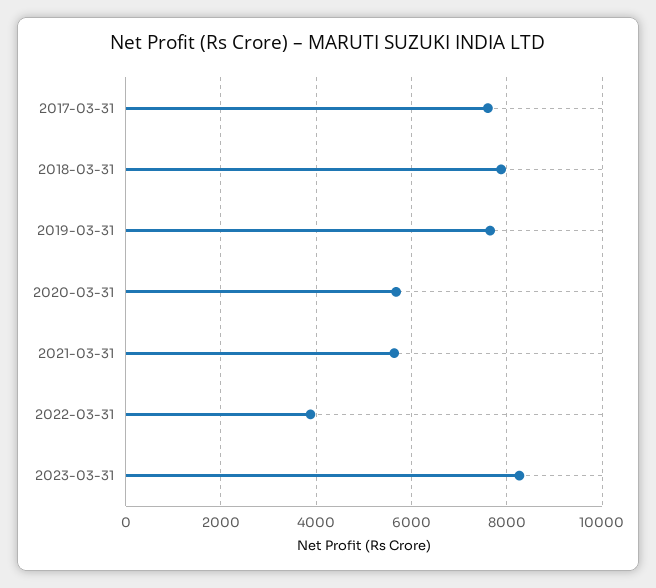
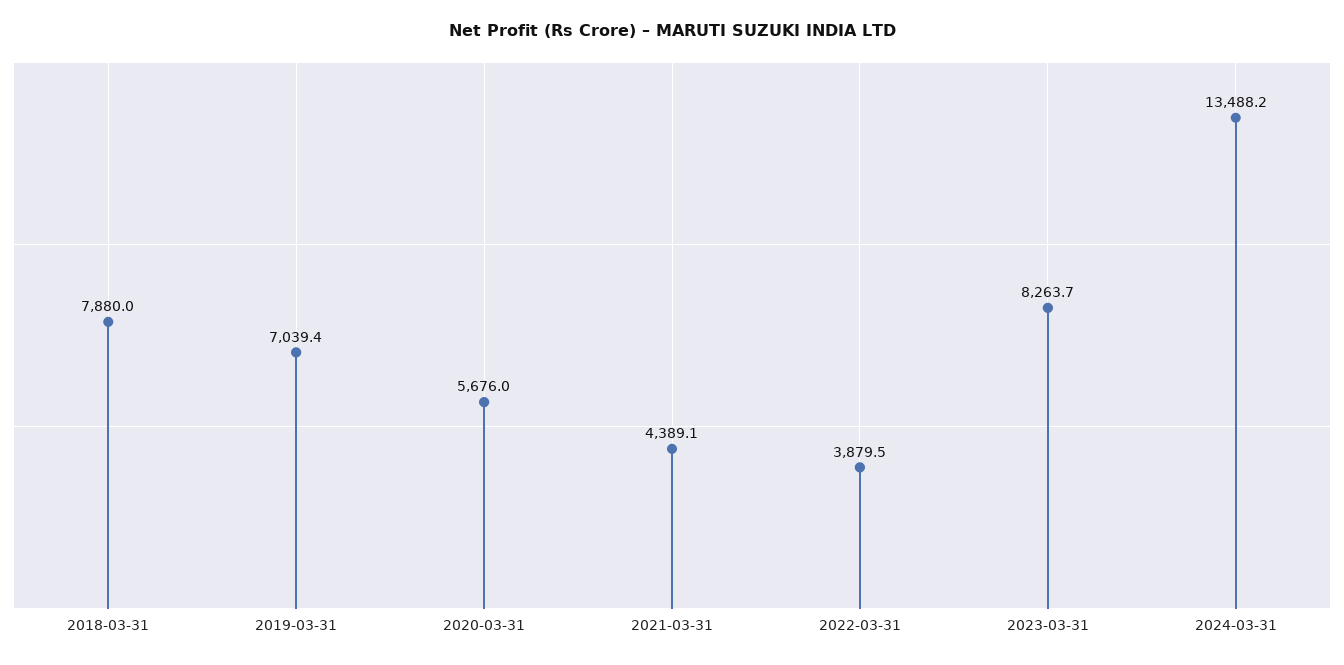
2017-03-31: 7600 -> none
2019-03-31: 7600 -> 7039.4
2021-03-31: 5600 -> 4389.1
2024-03-31: none -> 13488.2

